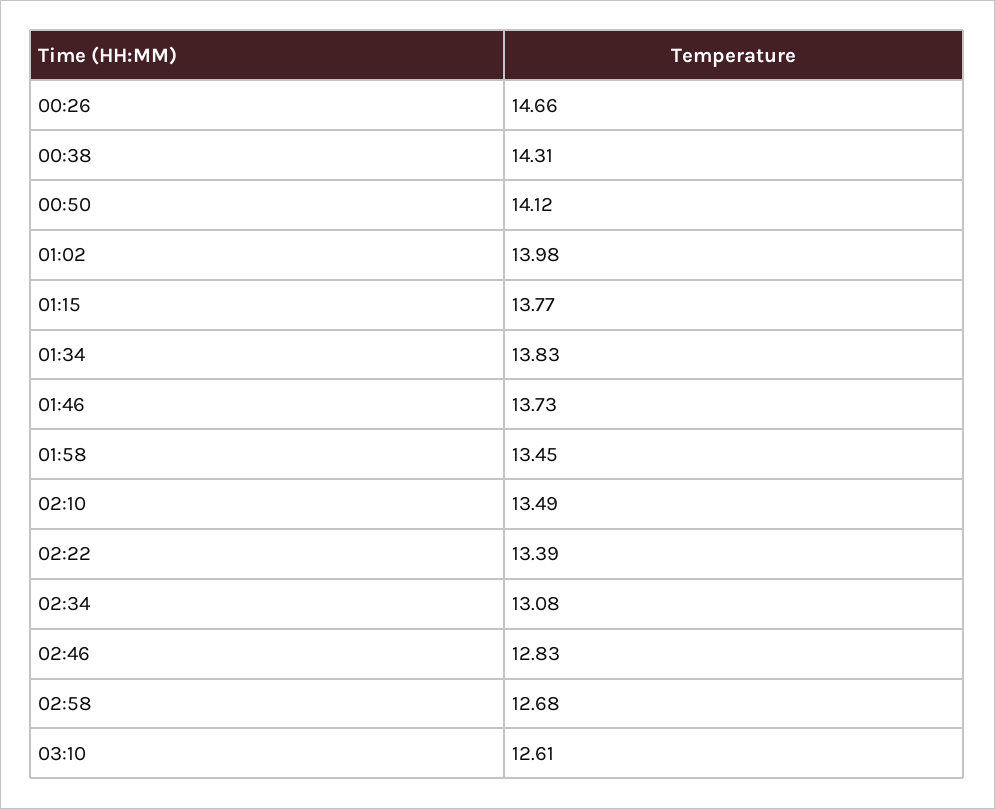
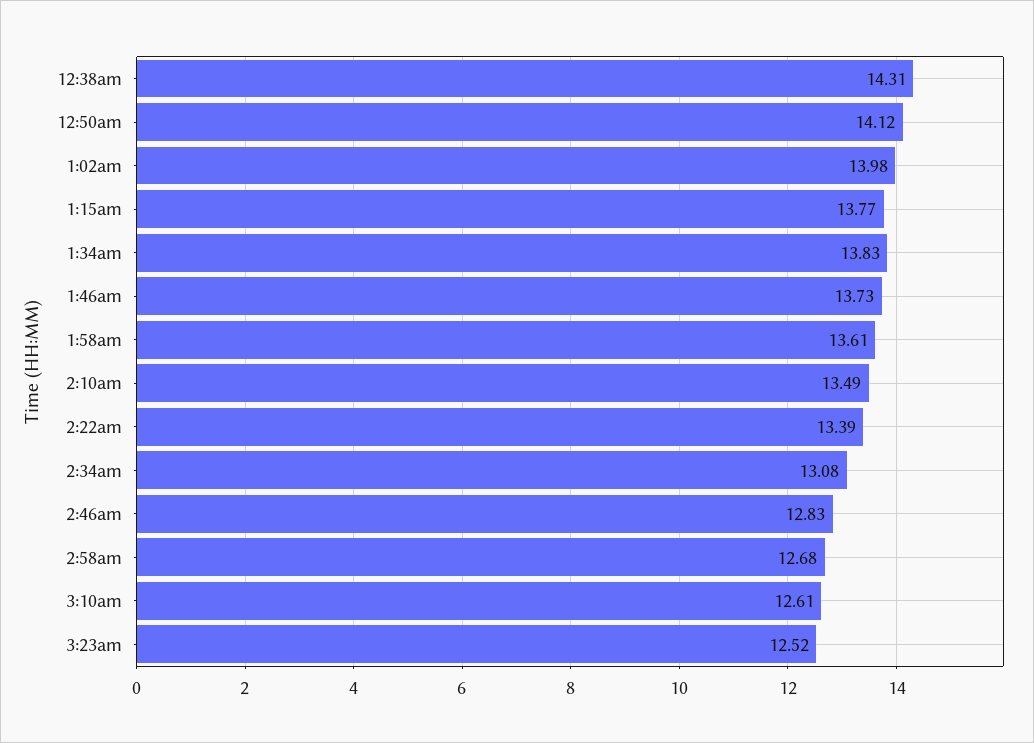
00:26: 14.66 -> none
01:58: 13.45 -> 13.61
3:23am: none -> 12.52

